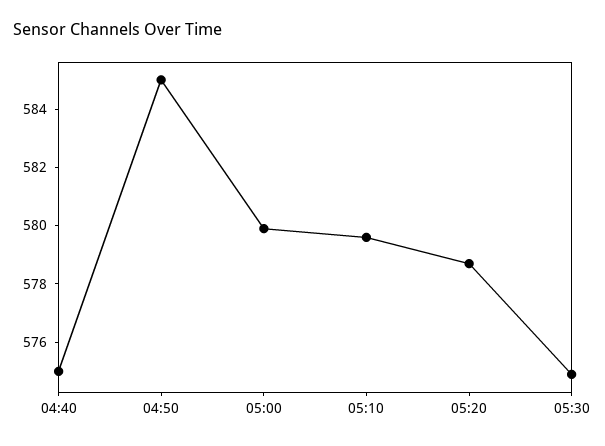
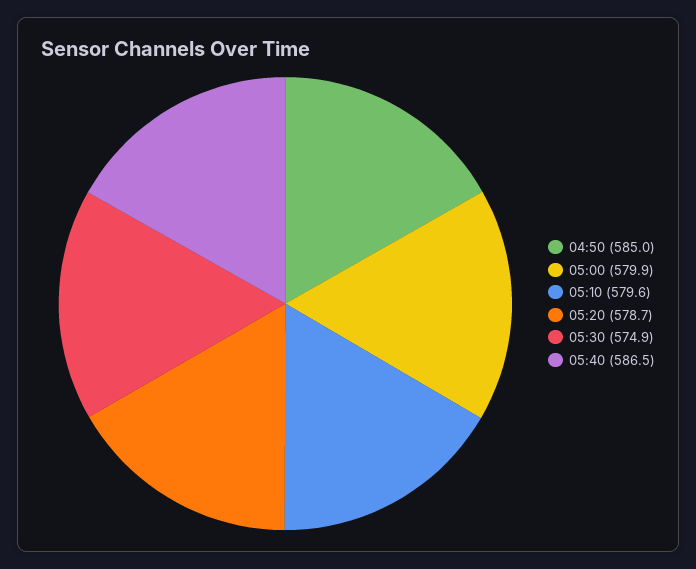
04:40: 575 -> none
05:40: none -> 586.5

